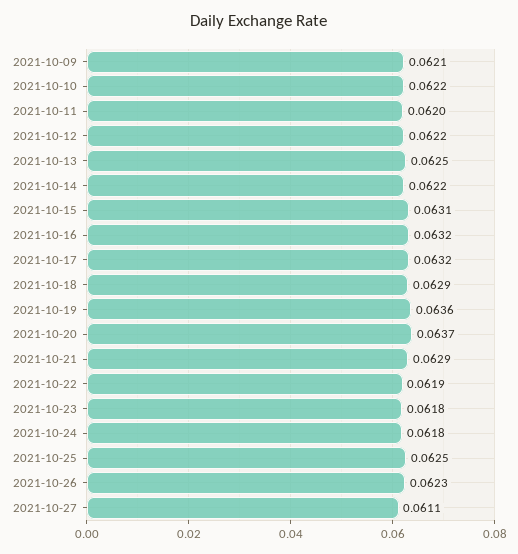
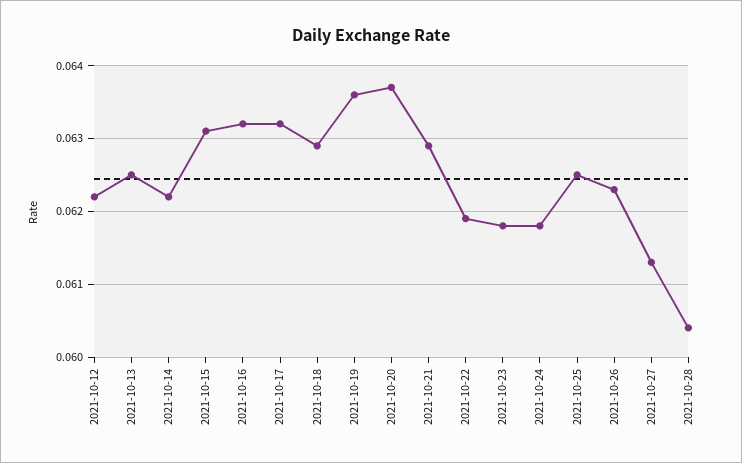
2021-10-09: 0.0621 -> none
2021-10-10: 0.0622 -> none
2021-10-11: 0.062 -> none
2021-10-27: 0.0611 -> 0.0613
2021-10-28: none -> 0.0604

